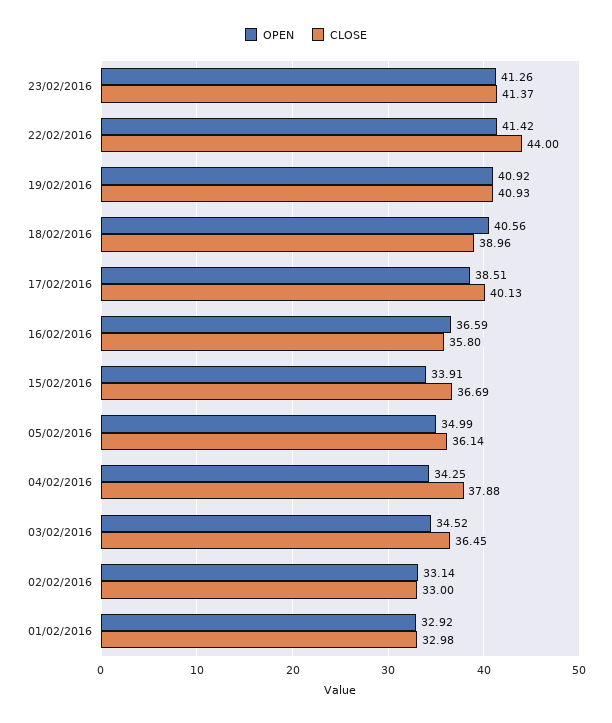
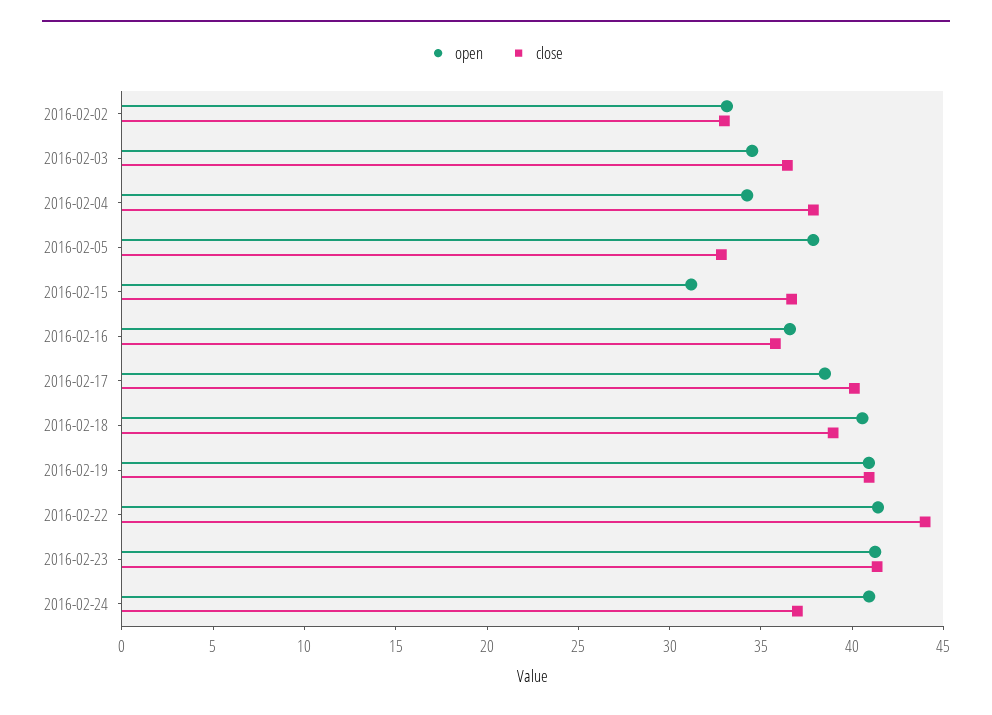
OPEN, 15/02/2016: 33.91 -> 31
OPEN, 05/02/2016: 34.99 -> 38
CLOSE, 05/02/2016: 36.14 -> 33
OPEN, 01/02/2016: 32.92 -> none
CLOSE, 01/02/2016: 32.98 -> none
OPEN, 2016-02-24: none -> 41
CLOSE, 2016-02-24: none -> 37

